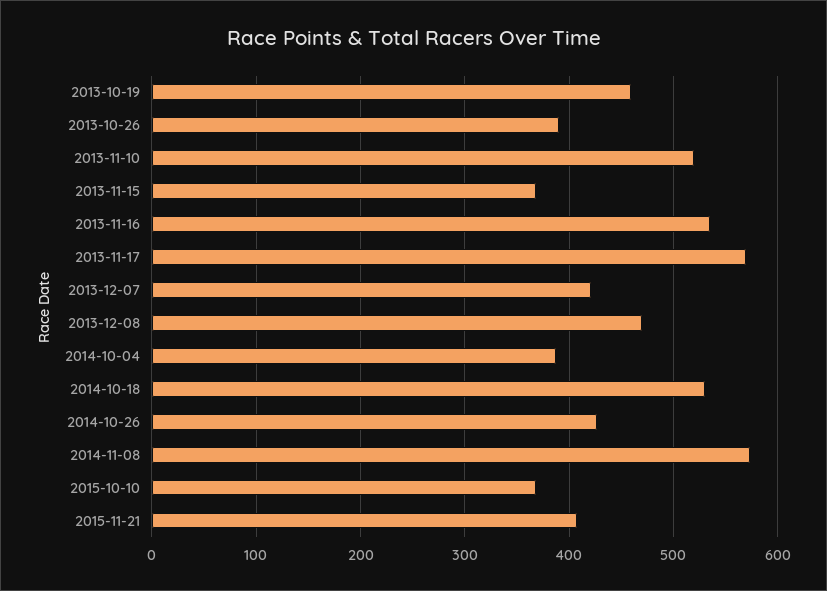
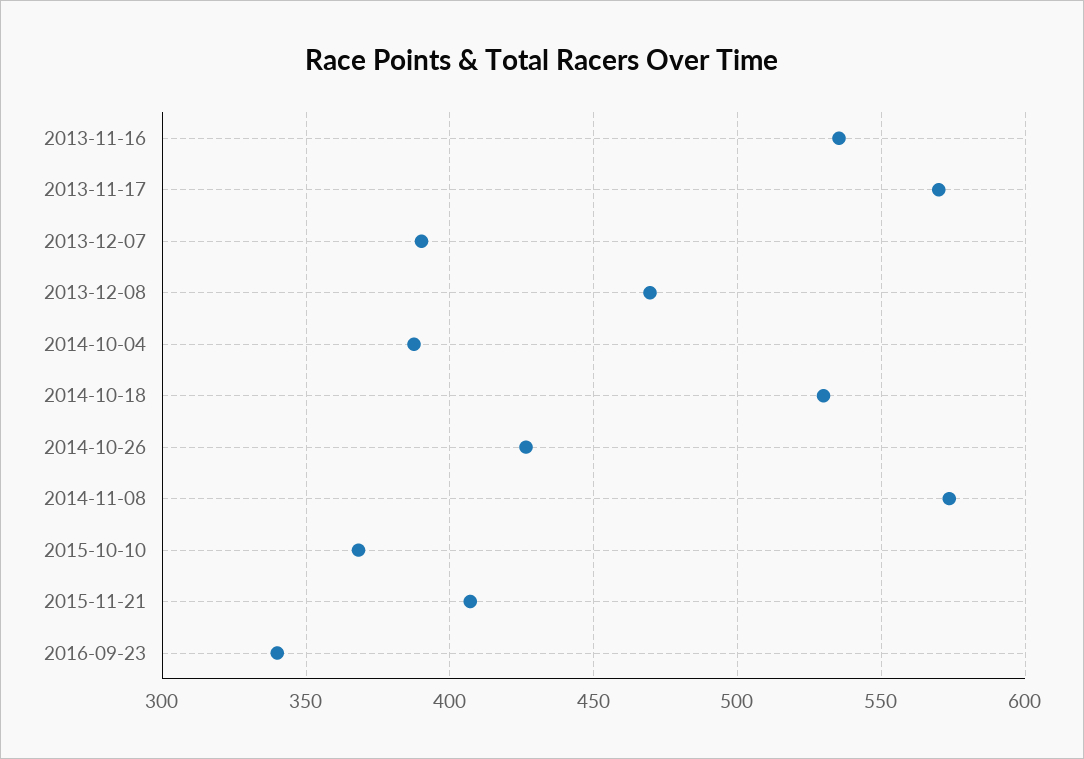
2013-10-19: 460 -> none
2013-10-26: 390 -> none
2013-11-10: 520 -> none
2013-11-15: 370 -> none
2013-12-07: 420 -> 390
2016-09-23: none -> 340

